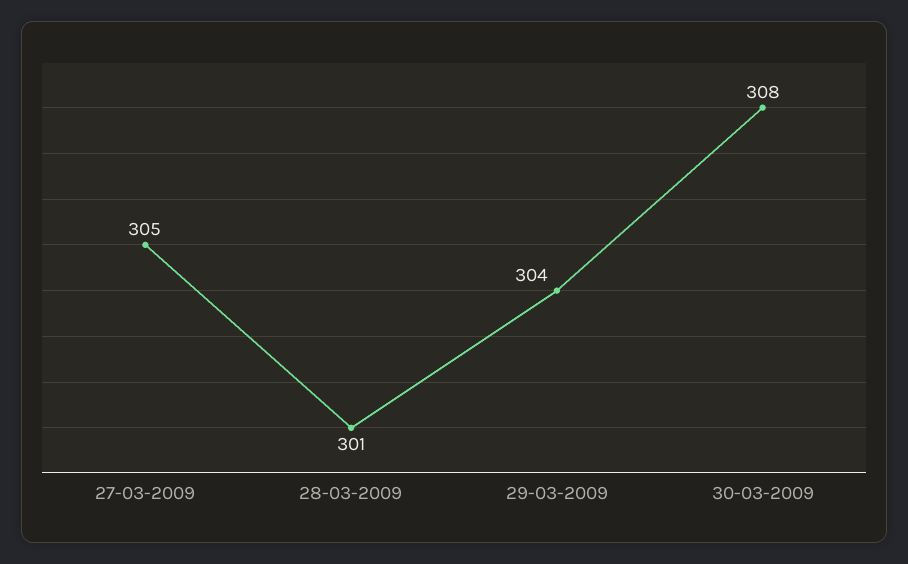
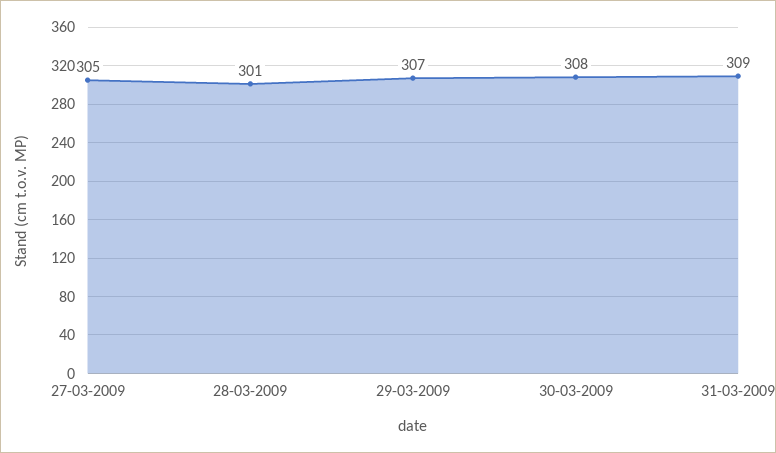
29-03-2009: 304 -> 307
31-03-2009: none -> 309

